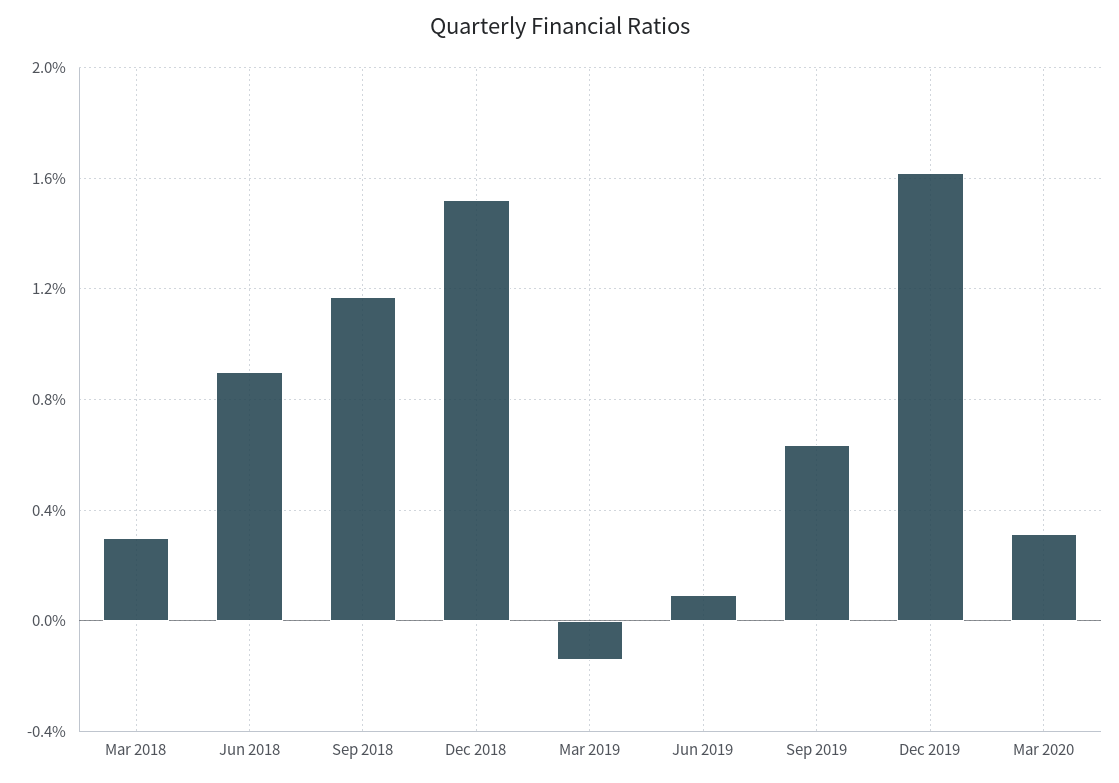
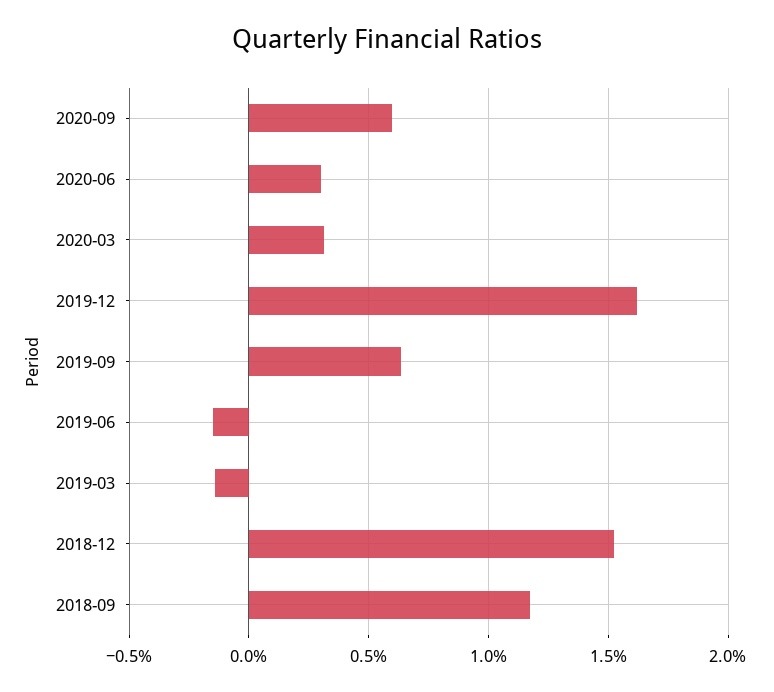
Mar 2018: 0.3 -> none
Jun 2018: 0.9 -> none
Jun 2019: 0.1 -> -0.15
2020-09: none -> 0.6
2020-06: none -> 0.3

